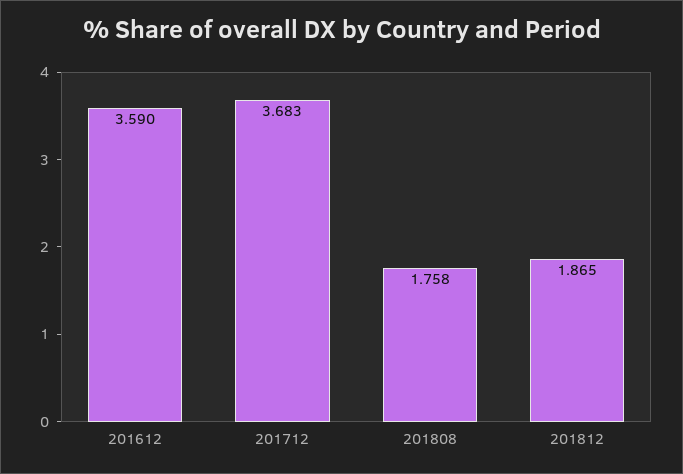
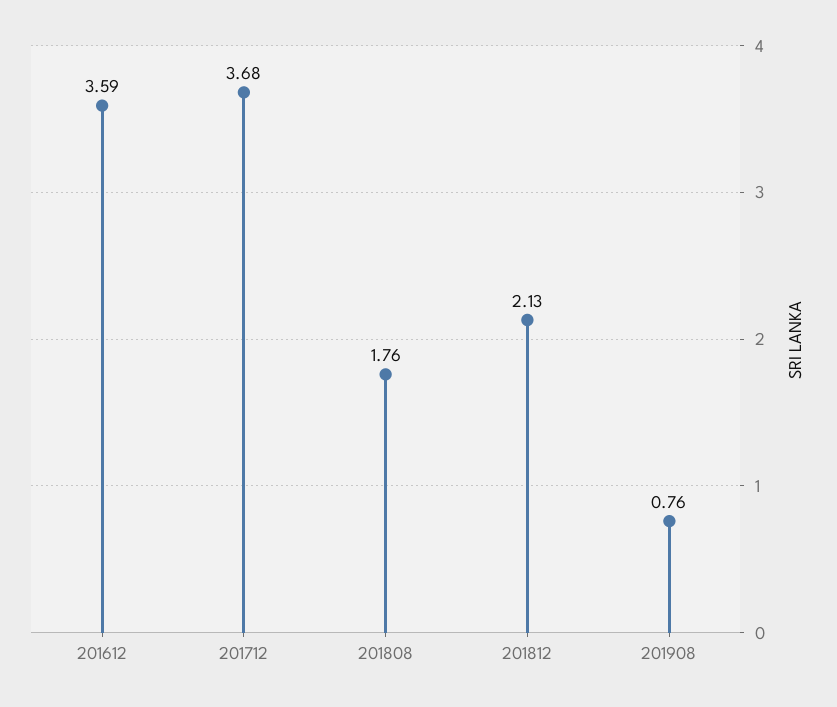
201812: 1.865 -> 2.13
201908: none -> 0.76

